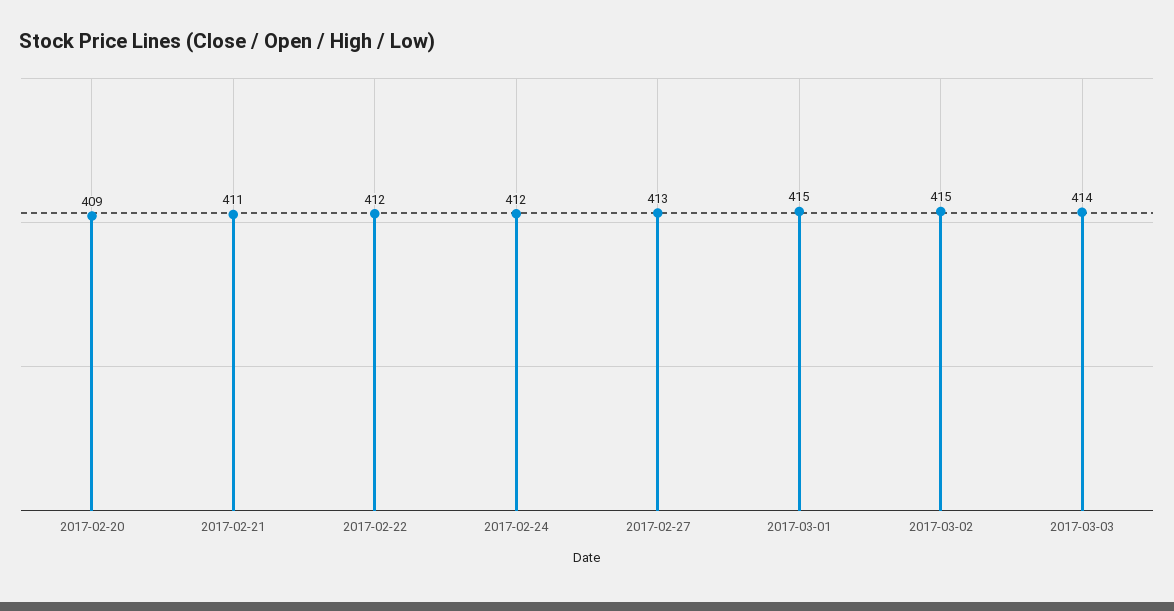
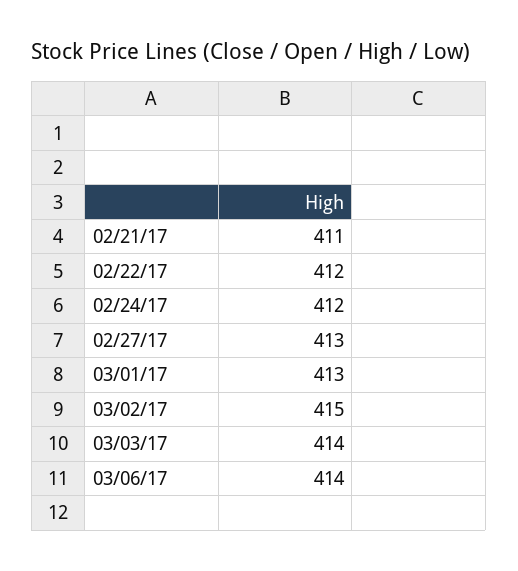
2017-02-20: 409 -> none
2017-03-01: 415 -> 413
03/06/17: none -> 414

